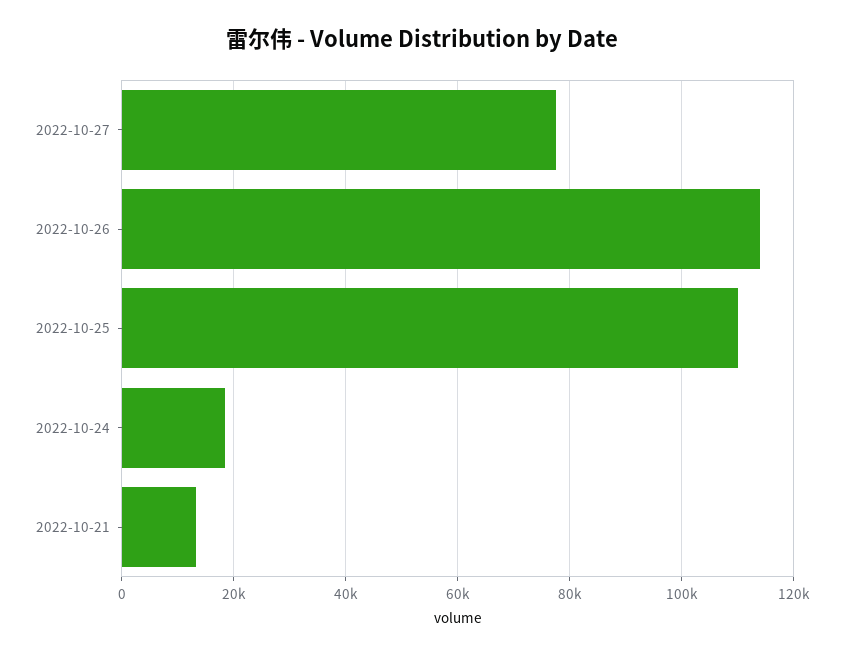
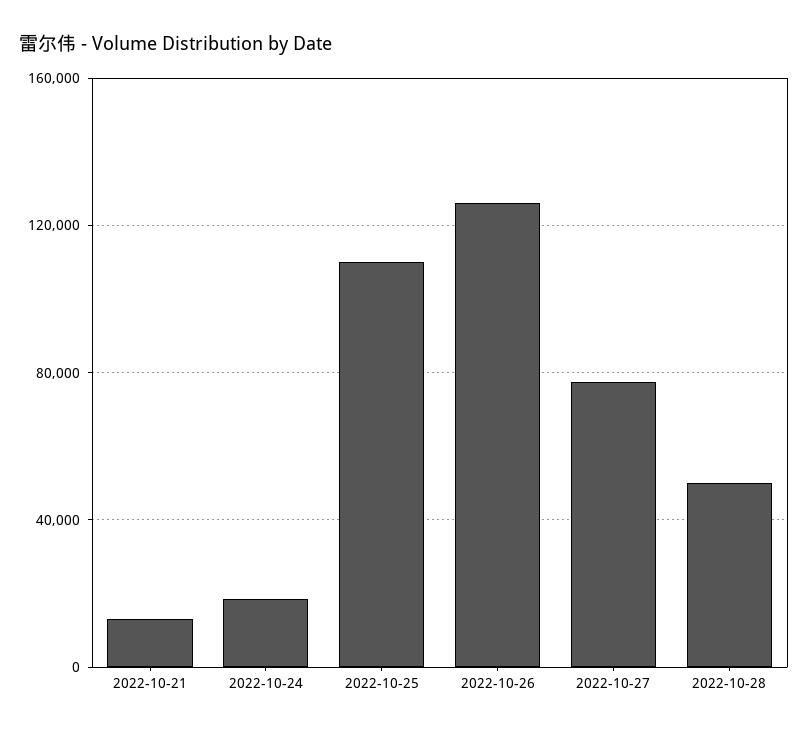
2022-10-26: 114000 -> 125000
2022-10-28: none -> 50000

